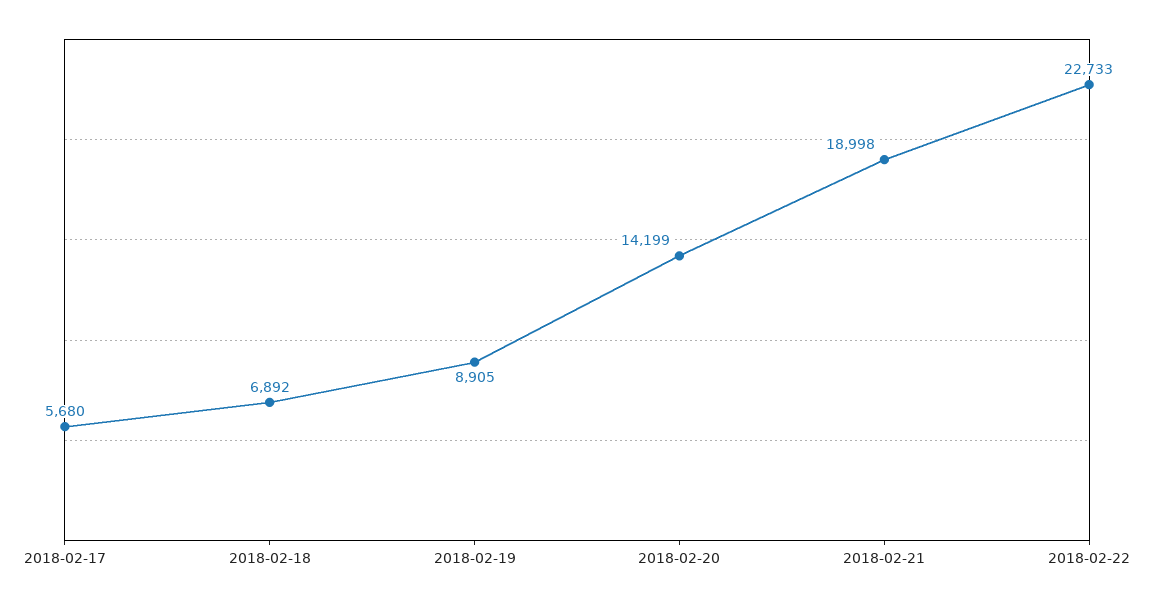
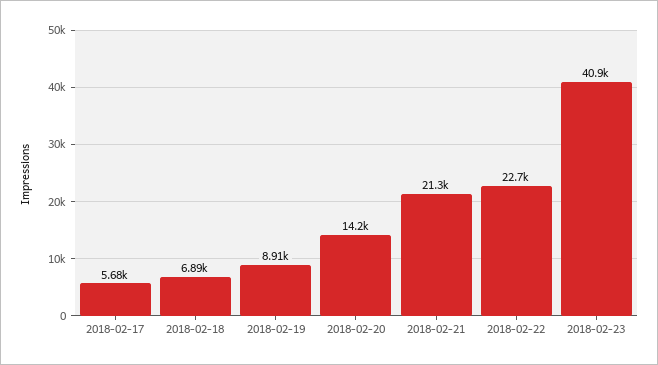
2018-02-21: 18998 -> 21300
2018-02-23: none -> 40900

